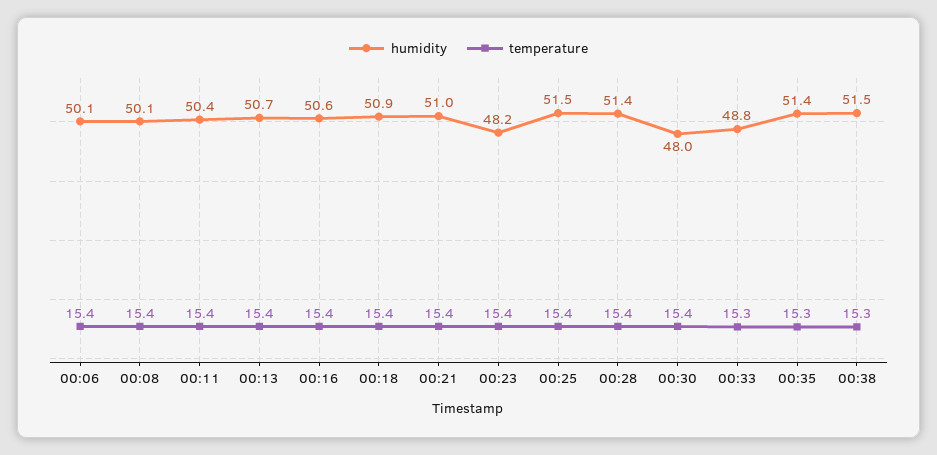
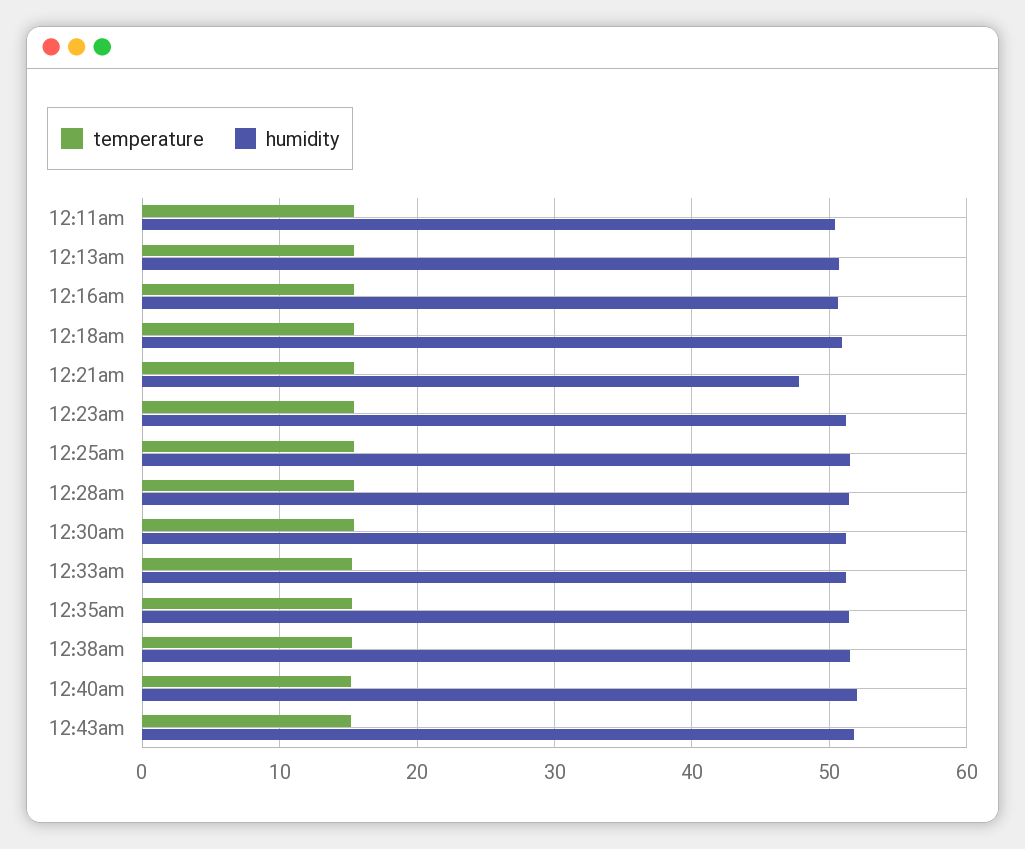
humidity, 00:06: 50.1 -> none
temperature, 00:06: 15.4 -> none
humidity, 00:08: 50.1 -> none
temperature, 00:08: 15.4 -> none
humidity, 00:21: 51 -> 48
humidity, 00:23: 48.2 -> 51
humidity, 00:30: 48 -> 51
humidity, 00:33: 48.8 -> 51
temperature, 12:40am: none -> 15
humidity, 12:40am: none -> 52
temperature, 12:43am: none -> 15
humidity, 12:43am: none -> 52

